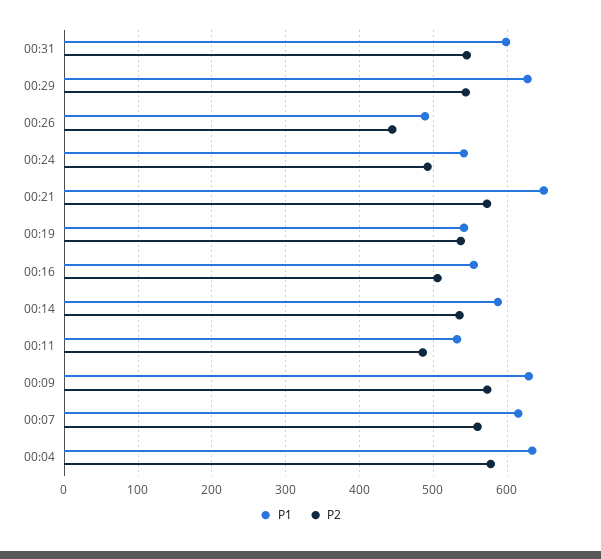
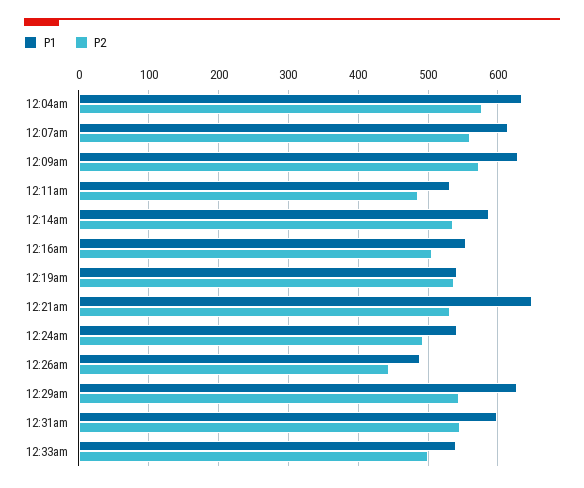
P2, 00:21: 570 -> 530
P1, 12:33am: none -> 540
P2, 12:33am: none -> 500

